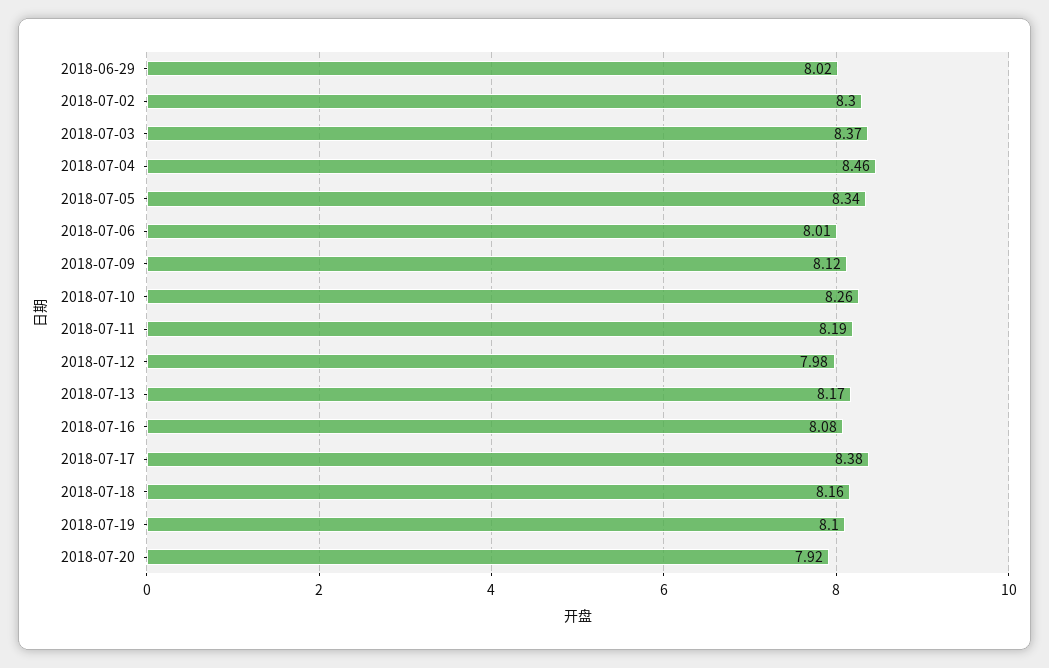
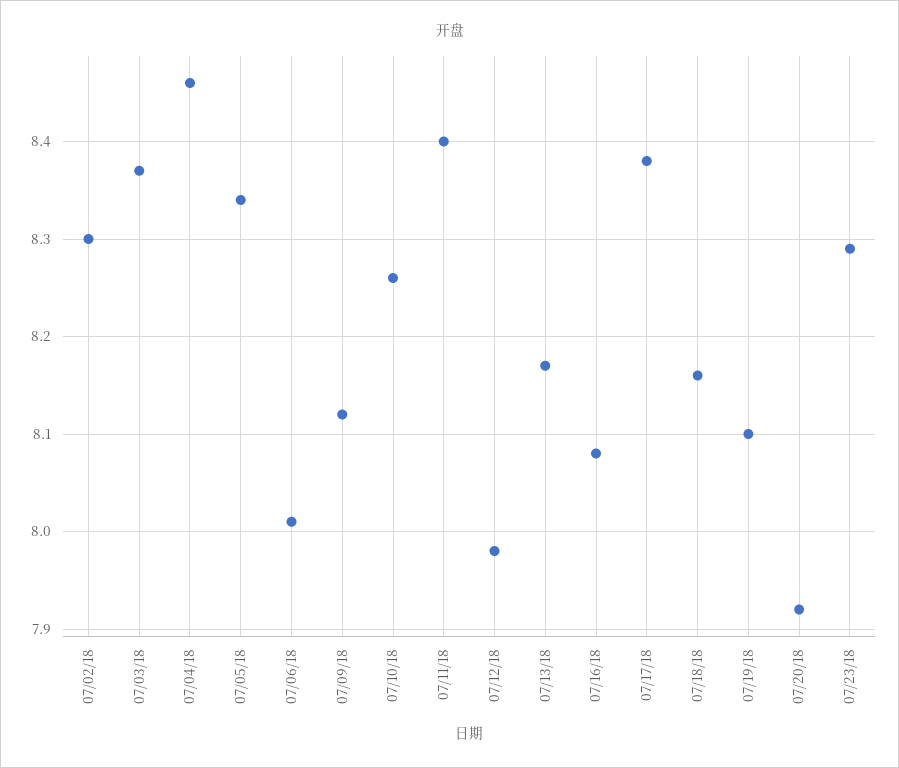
2018-06-29: 8.02 -> none
2018-07-11: 8.19 -> 8.4
07/23/18: none -> 8.29

